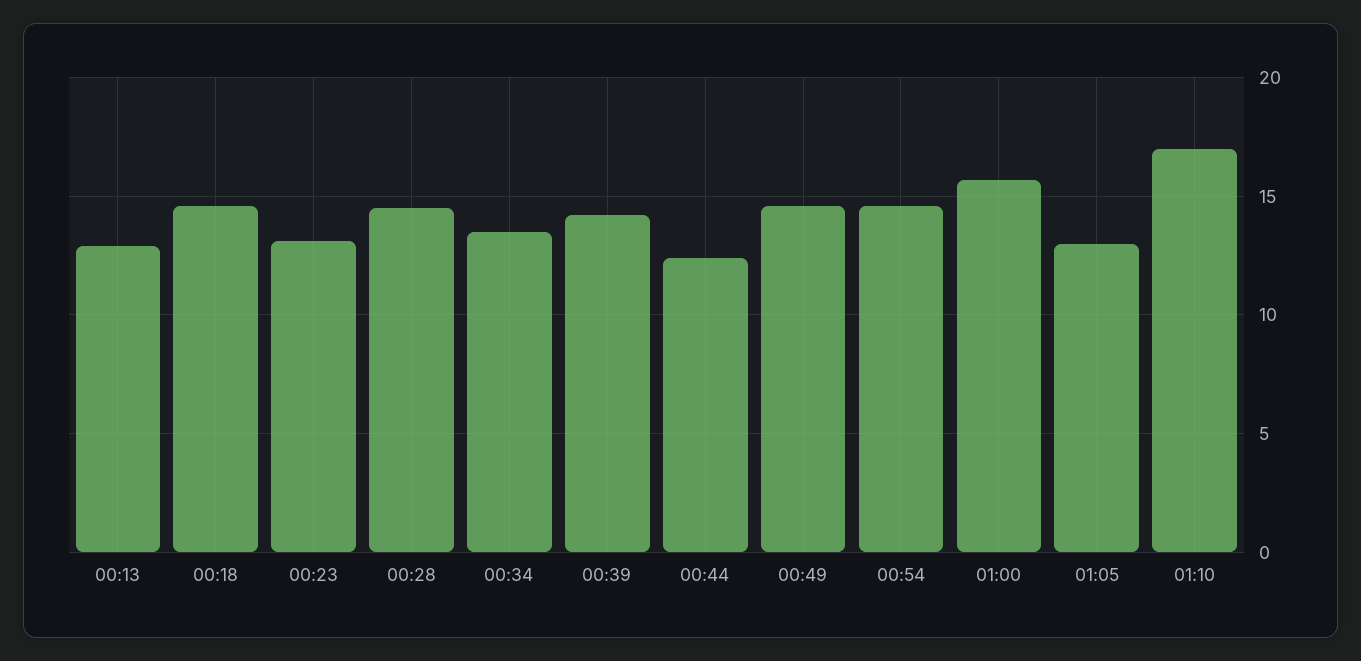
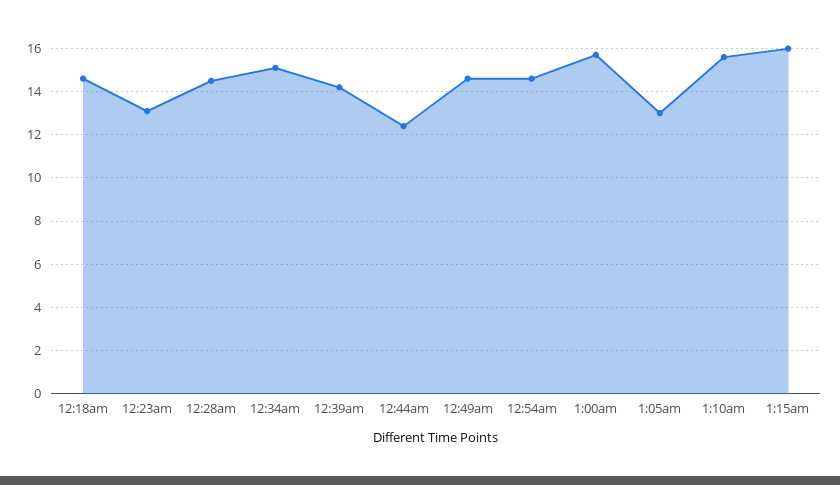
00:13: 13 -> none
00:34: 13.5 -> 15
01:10: 17 -> 15.5
1:15am: none -> 16

